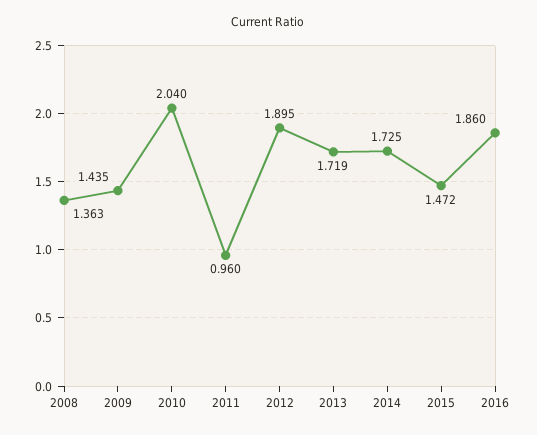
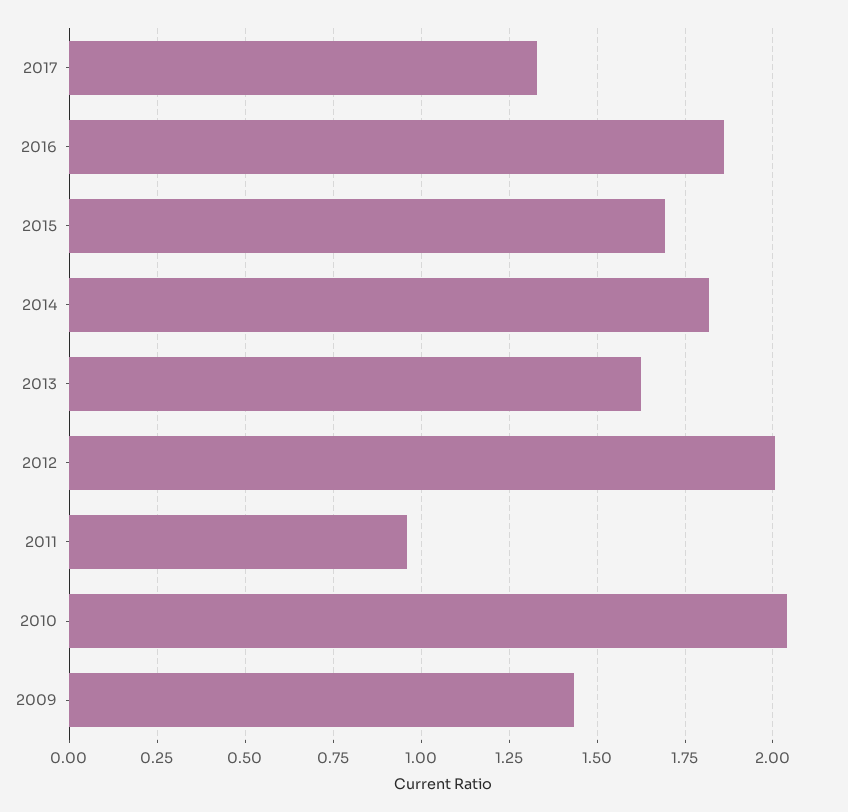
2008: 1.363 -> none
2012: 1.895 -> 2
2013: 1.719 -> 1.625
2014: 1.725 -> 1.825
2015: 1.472 -> 1.7
2017: none -> 1.325

